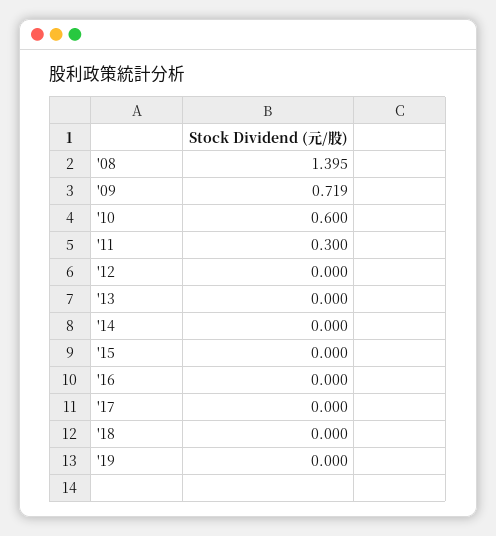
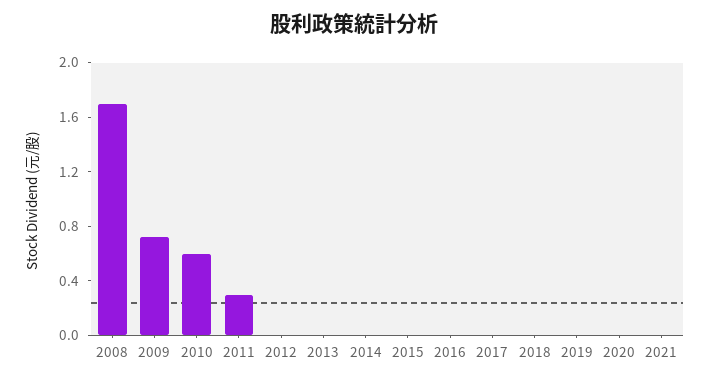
'08: 1.395 -> 1.7
2020: none -> 0
2021: none -> 0

